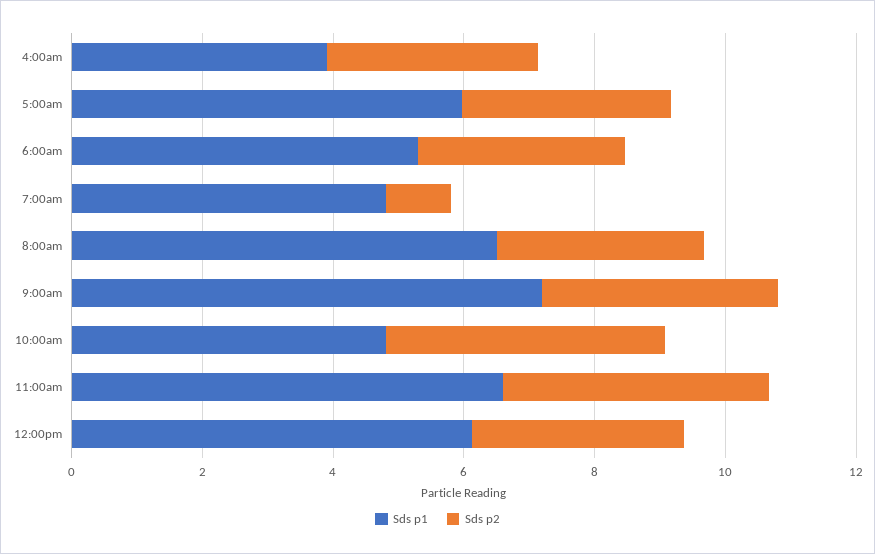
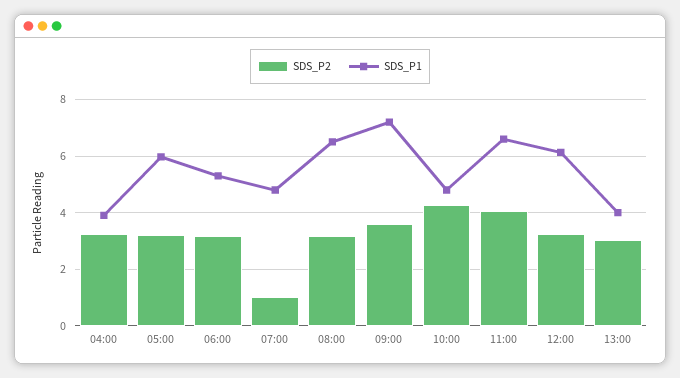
Sds p2, 13:00: none -> 3
Sds p1, 13:00: none -> 4

